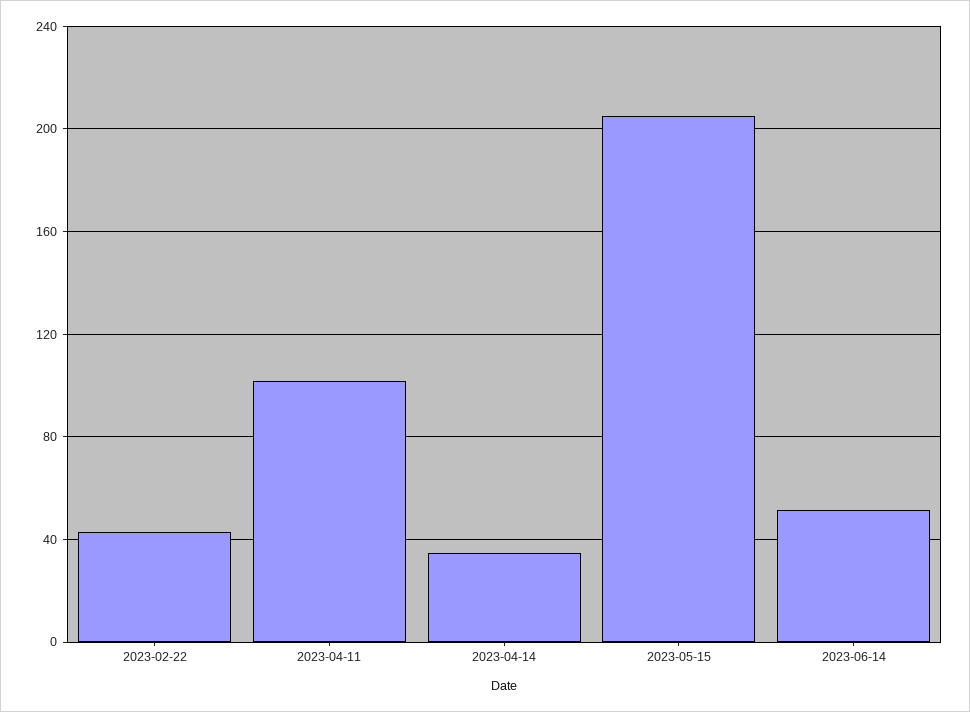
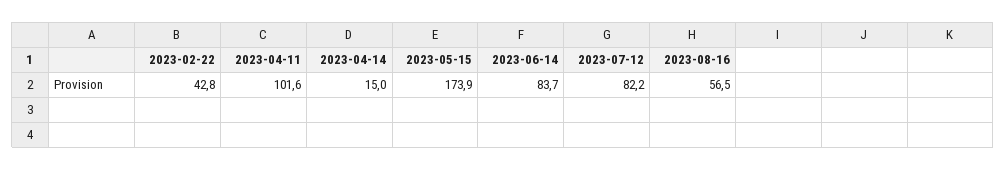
2023-04-14: 35 -> 15
2023-05-15: 205 -> 173.9
2023-06-14: 50 -> 83.7
2023-07-12: none -> 82.2
2023-08-16: none -> 56.5

